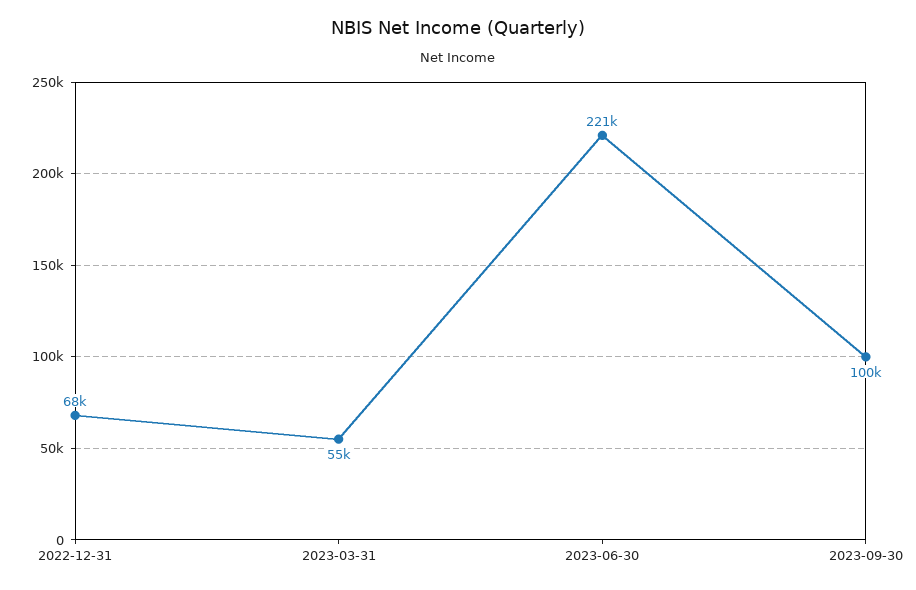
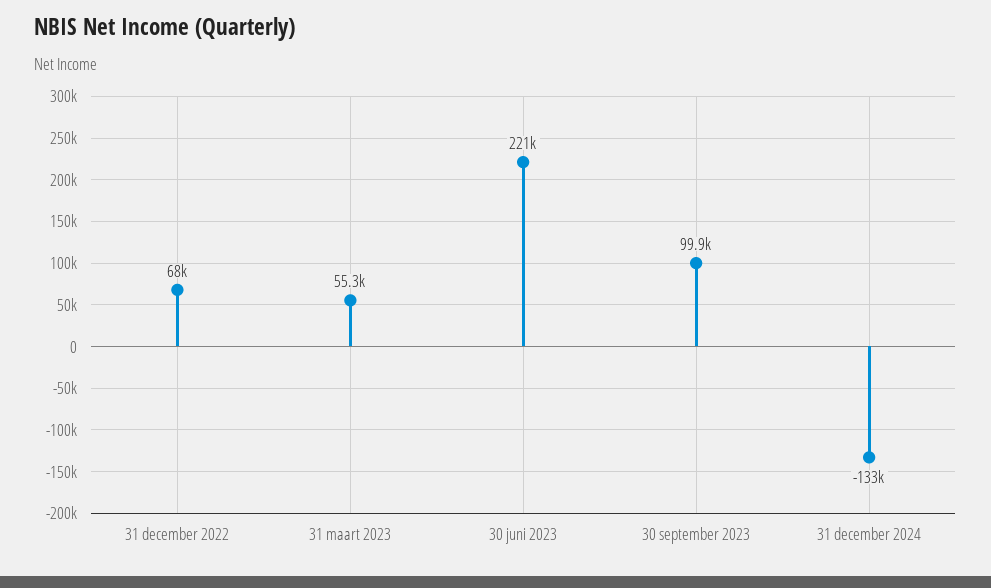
31 december 2024: none -> -133000

